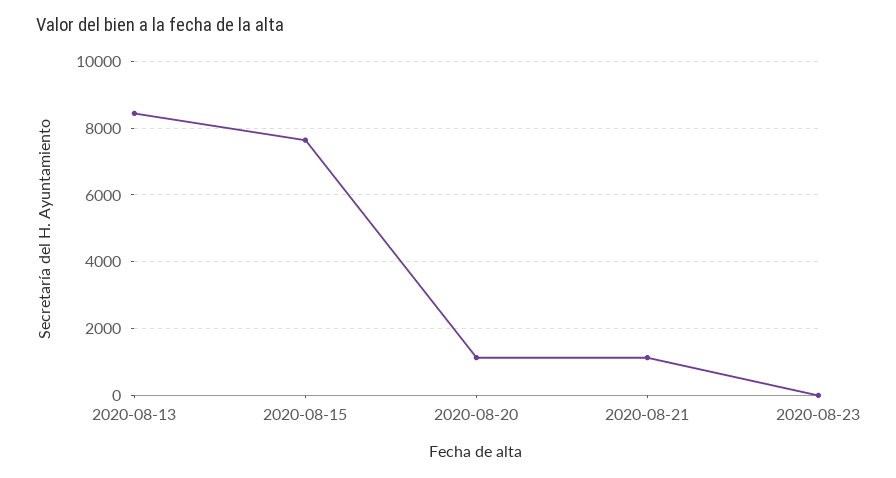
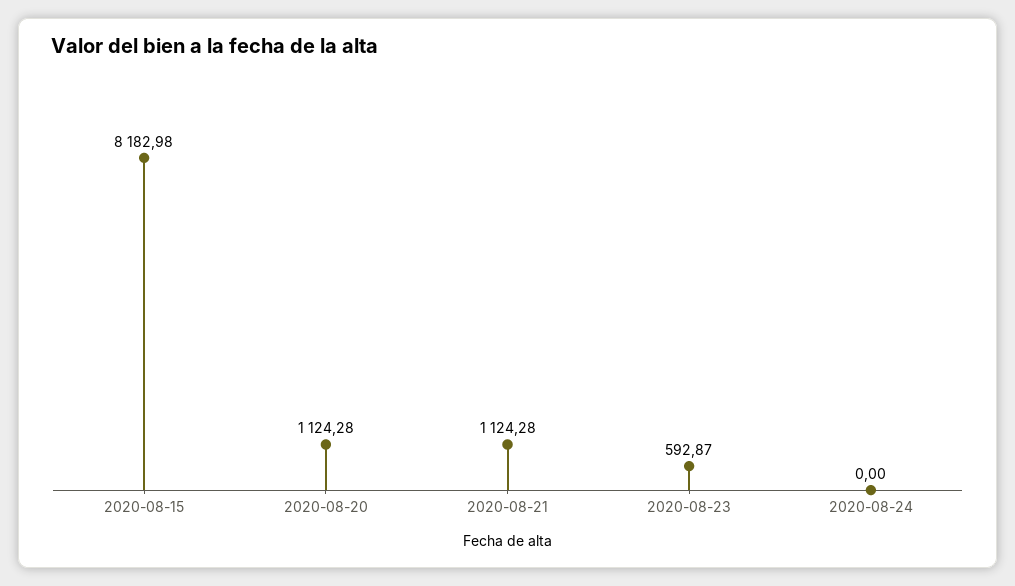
2020-08-13: 8400 -> none
2020-08-15: 7600 -> 8182.98
2020-08-23: 0 -> 592.87
2020-08-24: none -> 0

